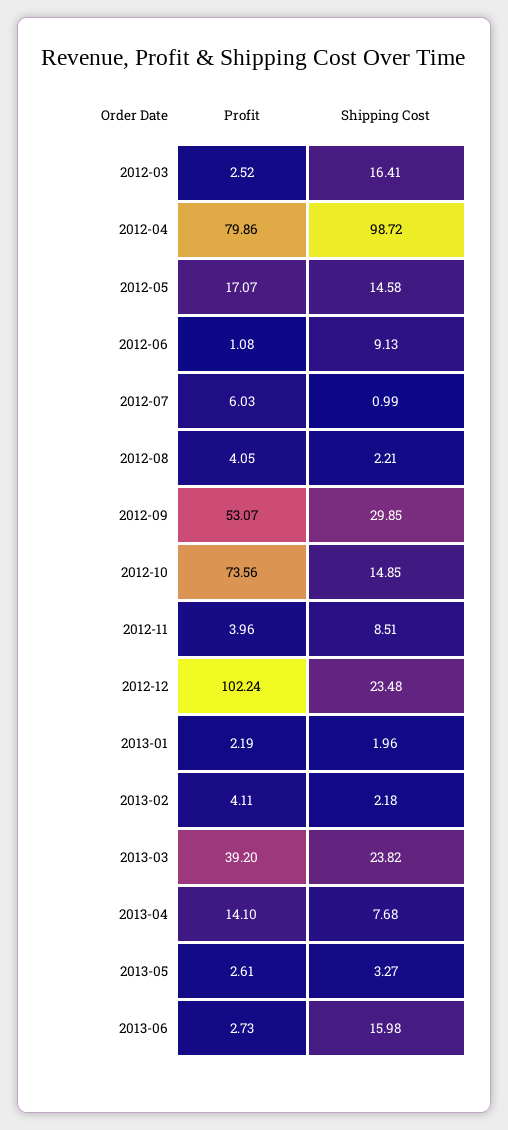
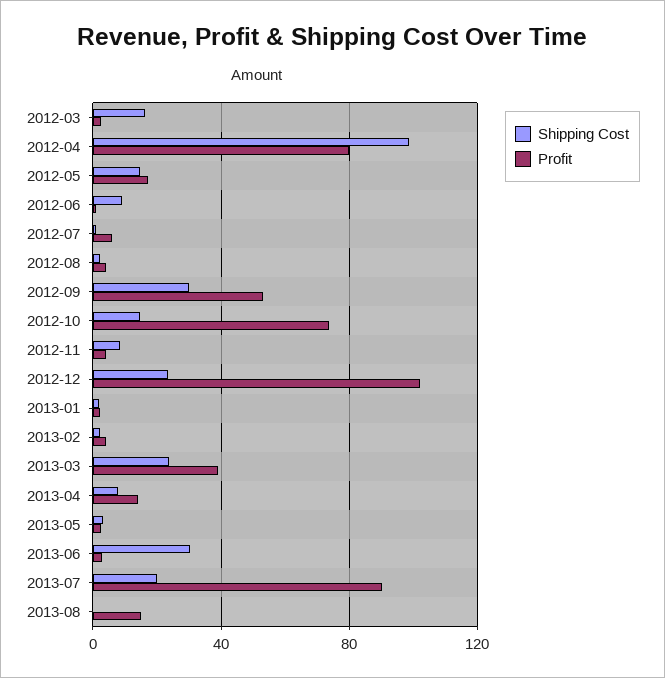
Shipping Cost, 2013-06: 15.98 -> 30
Shipping Cost, 2013-07: none -> 20
Profit, 2013-07: none -> 90
Shipping Cost, 2013-08: none -> 0
Profit, 2013-08: none -> 15

